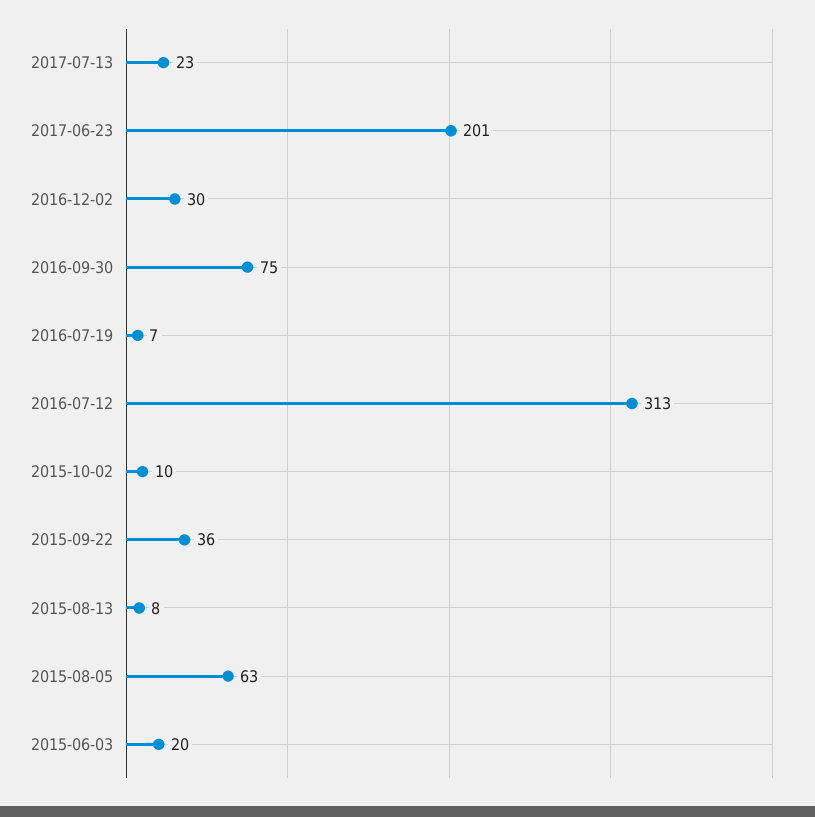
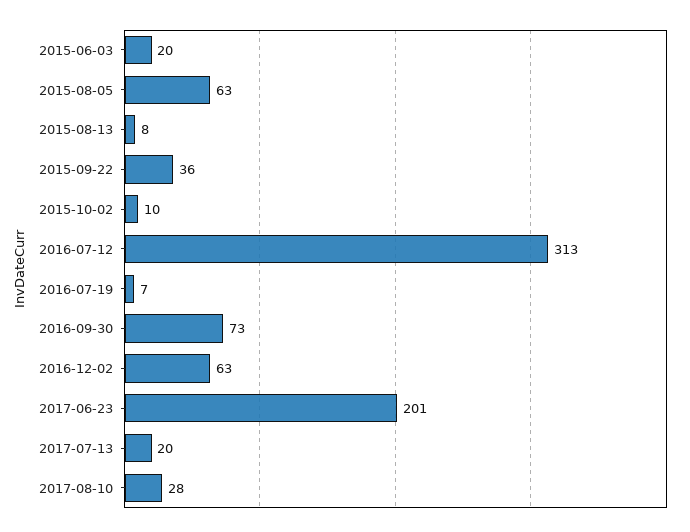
2017-07-13: 23 -> 20
2016-12-02: 30 -> 63
2016-09-30: 75 -> 73
2017-08-10: none -> 28

